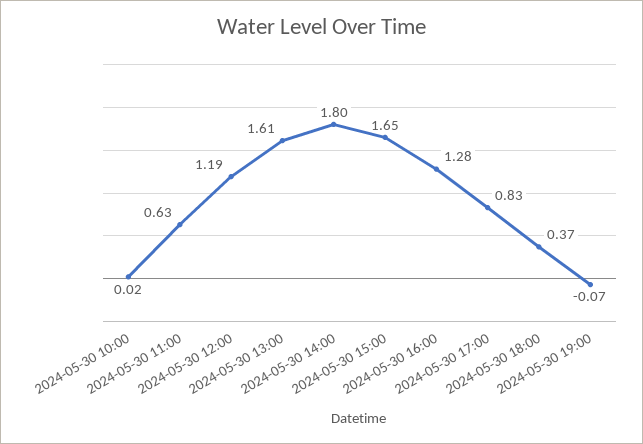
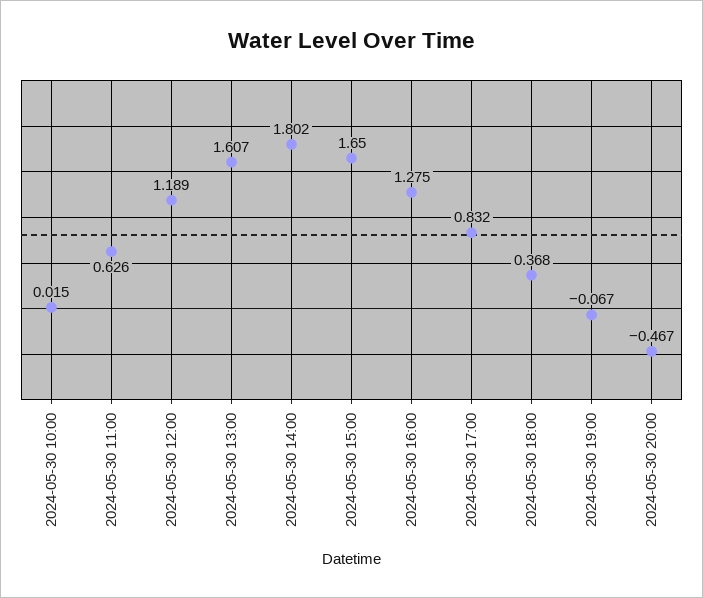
2024-05-30 20:00: none -> -0.467

